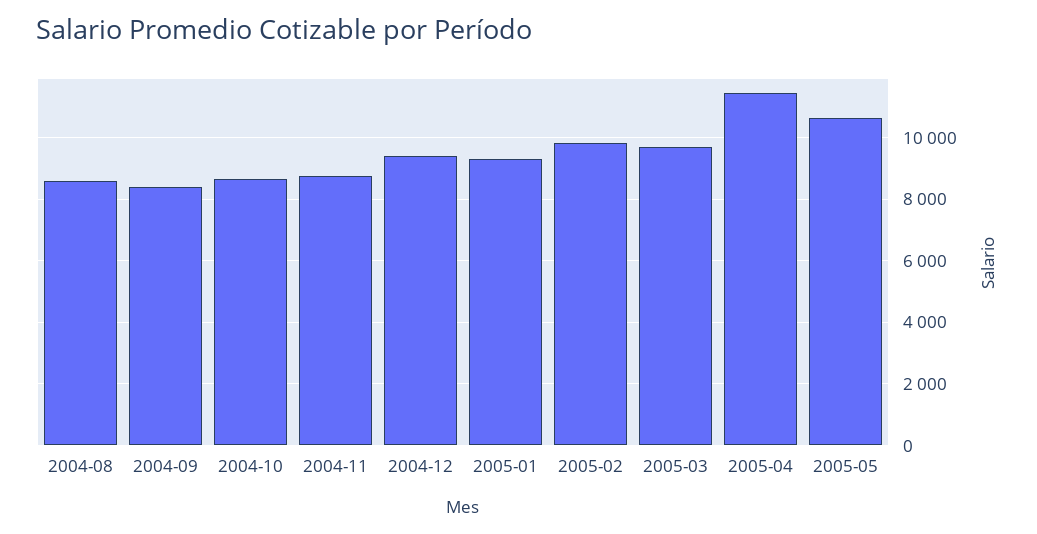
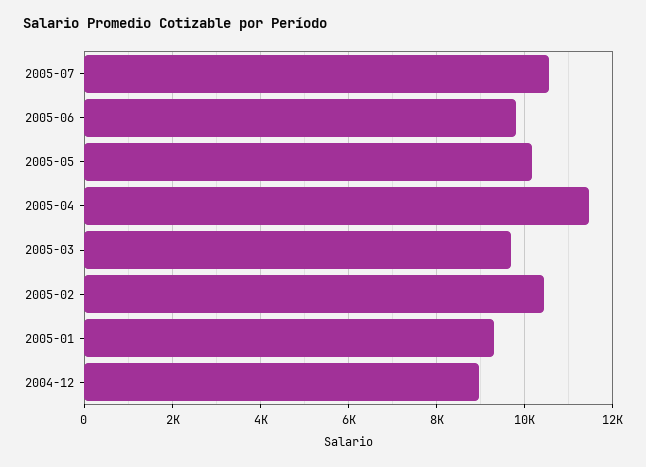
2004-08: 8600 -> none
2004-09: 8400 -> none
2004-10: 8600 -> none
2004-11: 8800 -> none
2004-12: 9400 -> 9000
2005-02: 9800 -> 10400
2005-05: 10600 -> 10200
2005-07: none -> 10600
2005-06: none -> 9800

